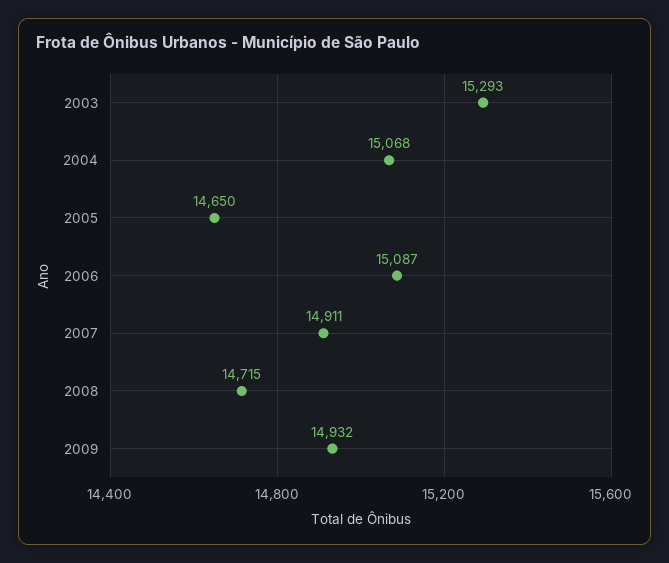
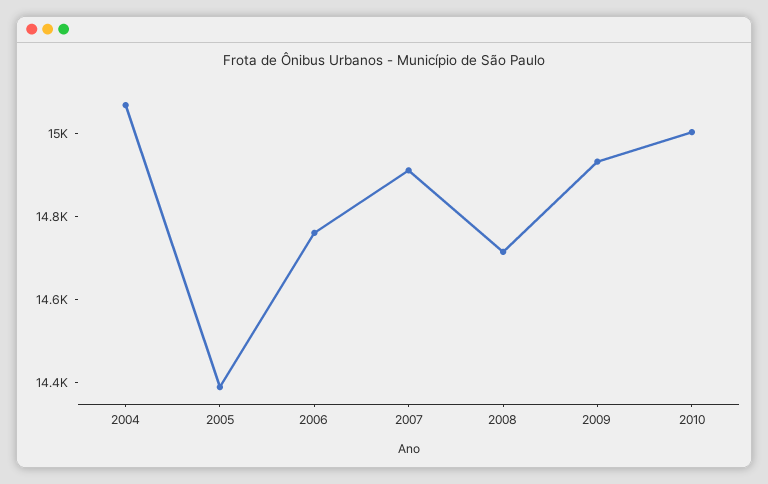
2003: 15293 -> none
2005: 14650 -> 14400
2006: 15087 -> 14750
2010: none -> 15000

